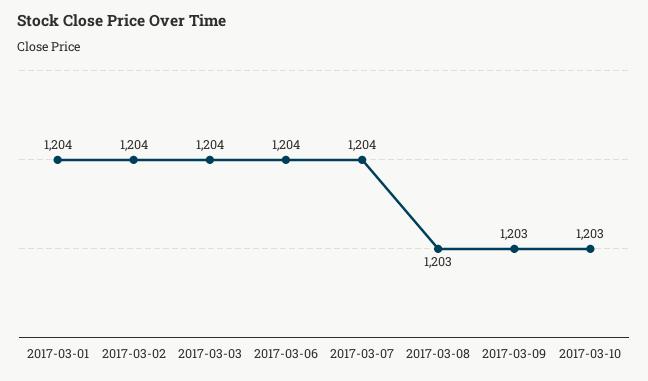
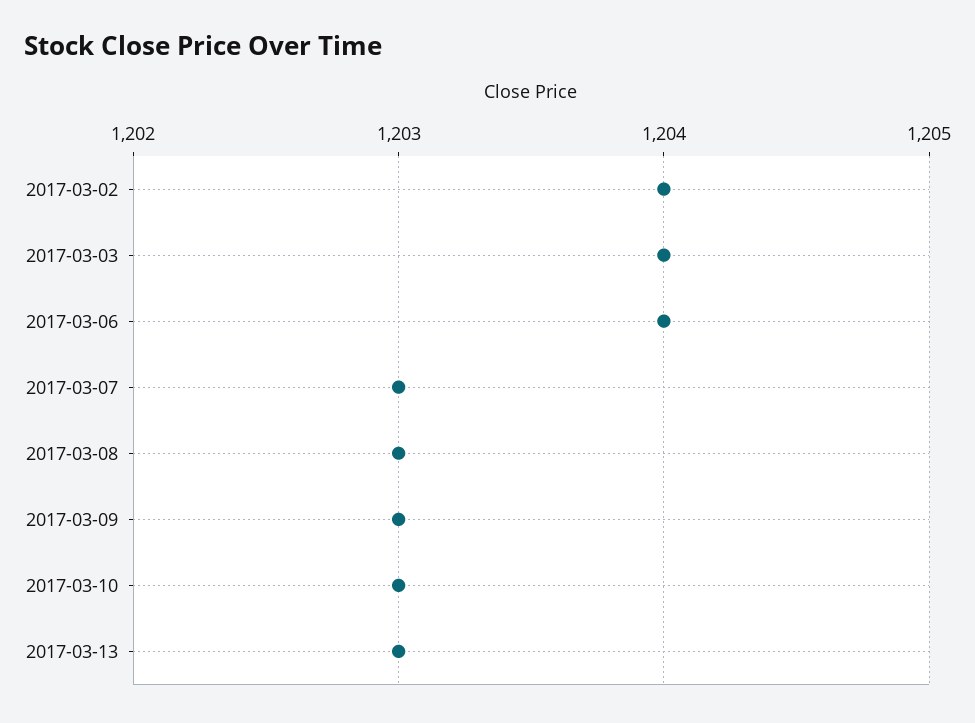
2017-03-01: 1204 -> none
2017-03-07: 1204 -> 1203
2017-03-13: none -> 1203

